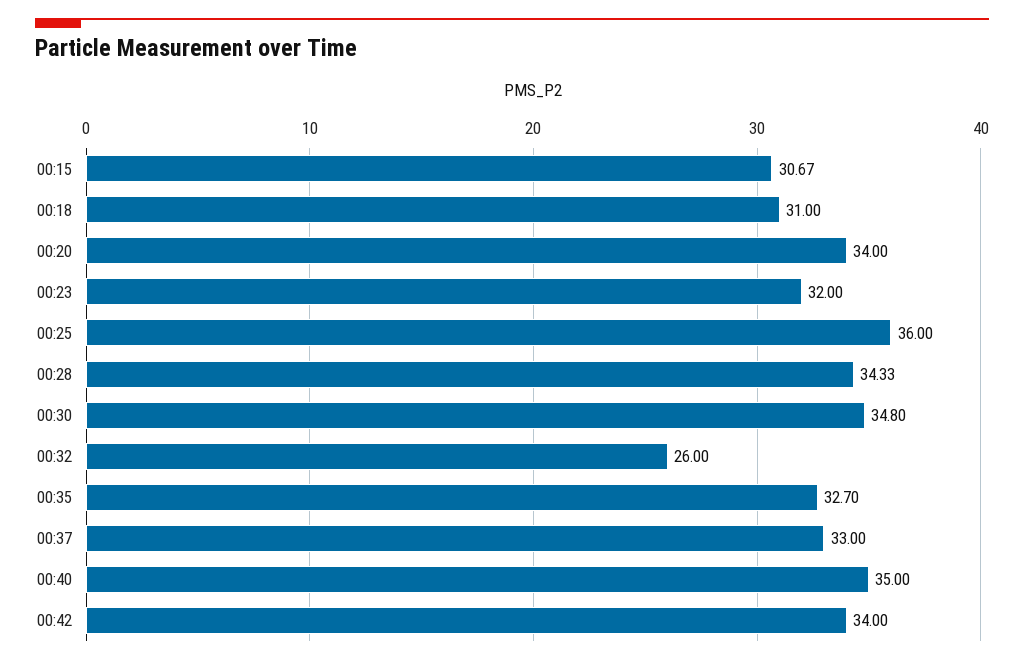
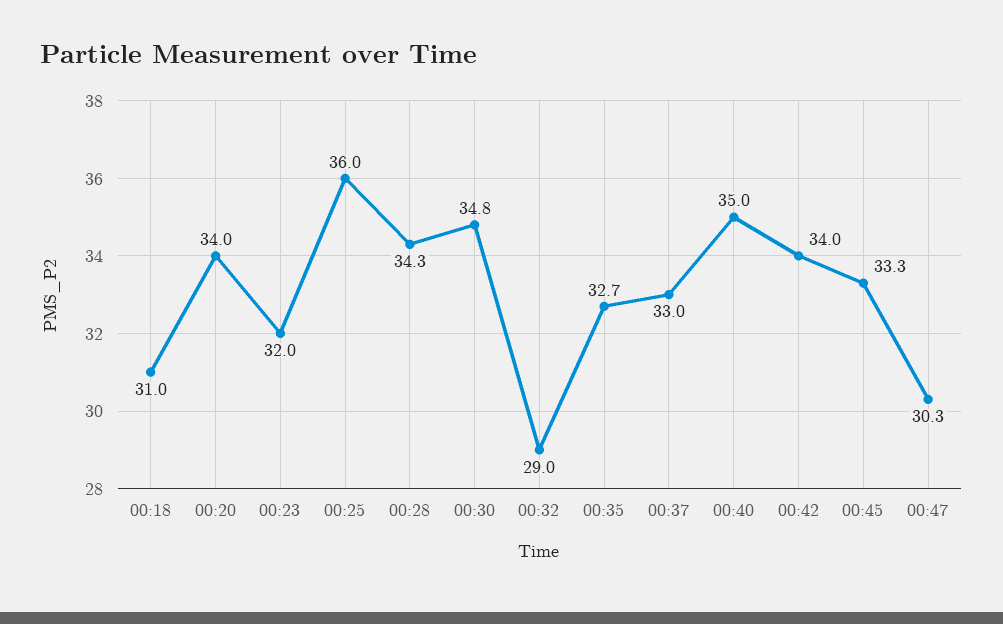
00:15: 30.67 -> none
00:32: 26 -> 29
00:45: none -> 33.3
00:47: none -> 30.3

